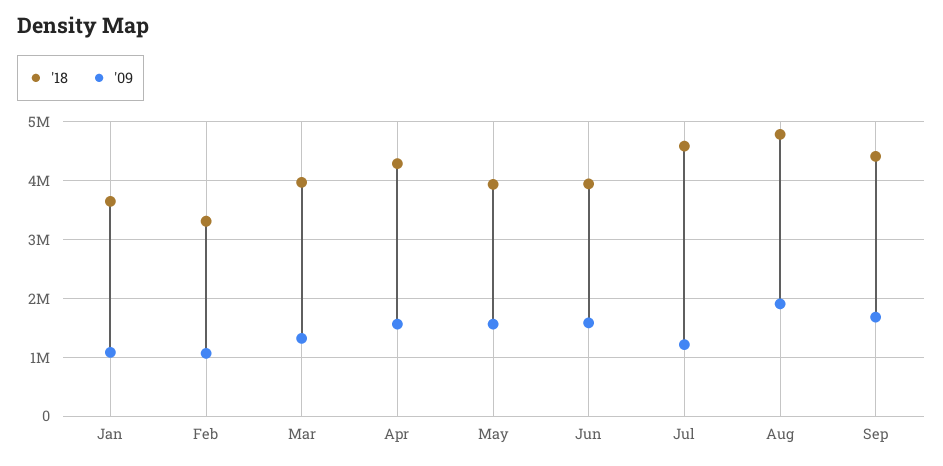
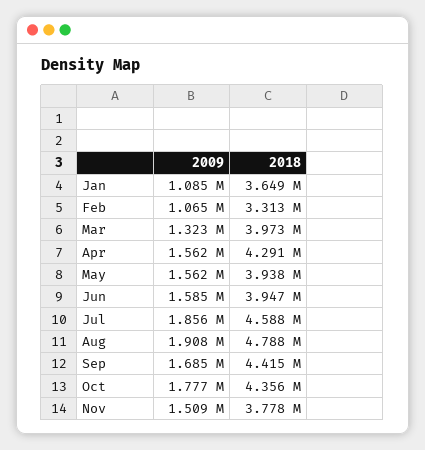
'09, Jul: 1200000 -> 1856000
'09, Oct: none -> 1777000
'18, Oct: none -> 4356000
'09, Nov: none -> 1509000
'18, Nov: none -> 3778000

